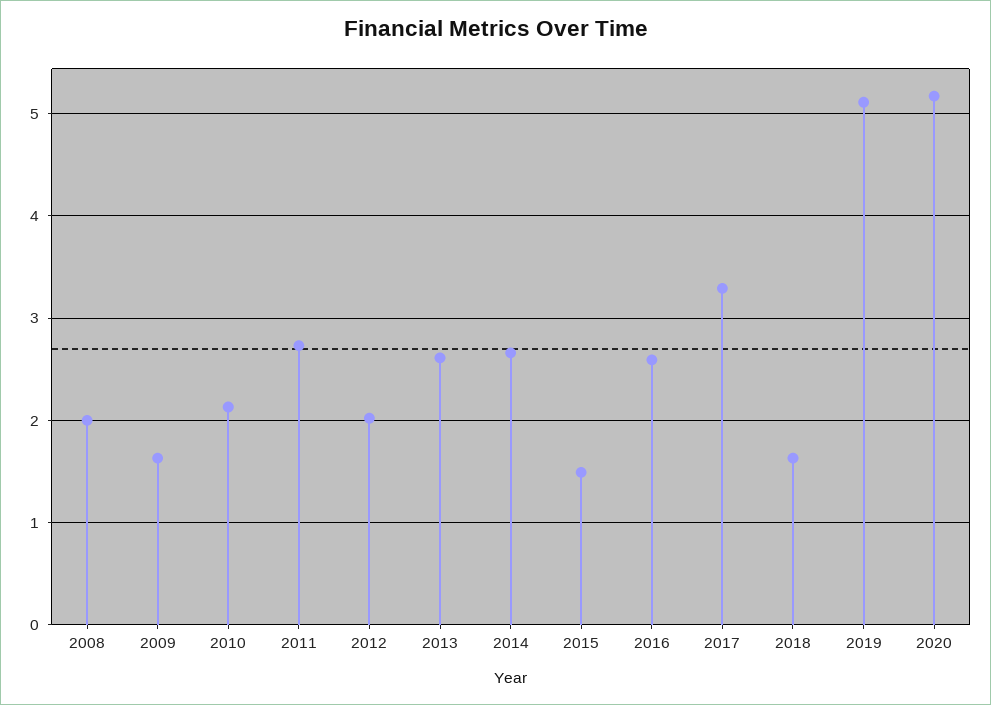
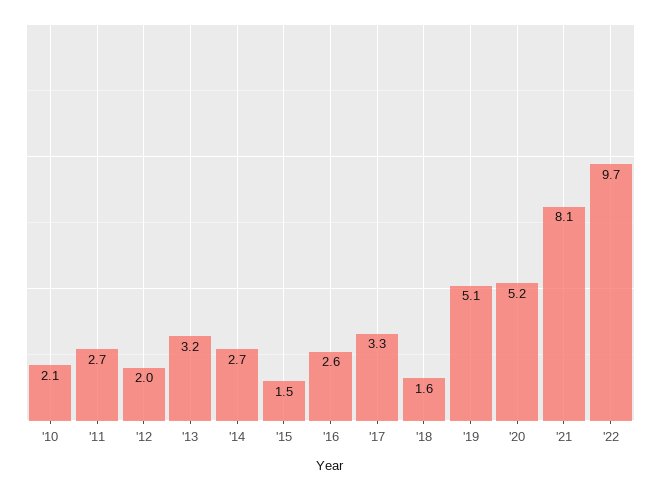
2008: 2 -> none
2009: 1.6 -> none
2013: 2.6 -> 3.2
'21: none -> 8.1
'22: none -> 9.7

